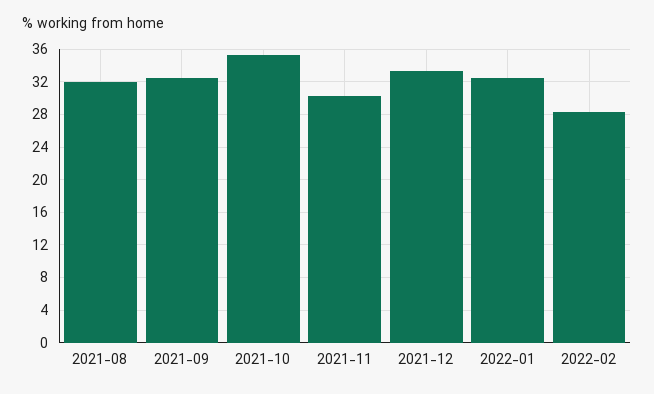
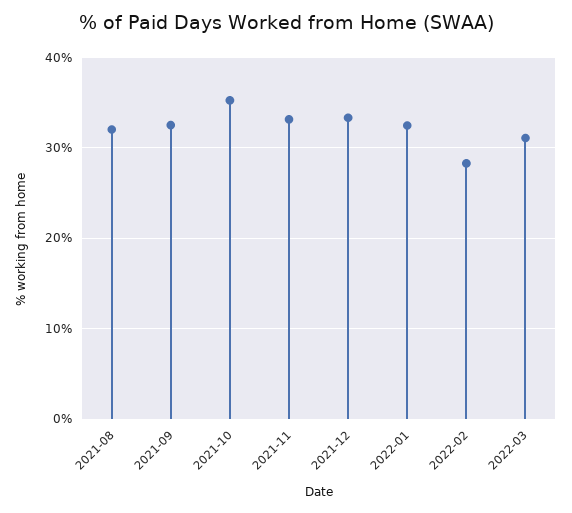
2021-11: 30 -> 33
2022-03: none -> 31

